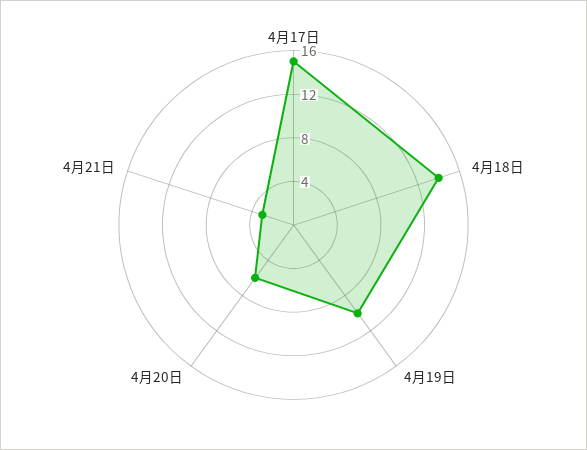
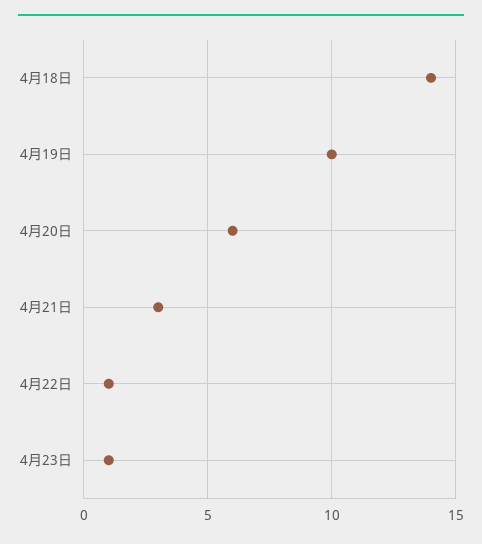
4月17日: 15 -> none
4月22日: none -> 1
4月23日: none -> 1

